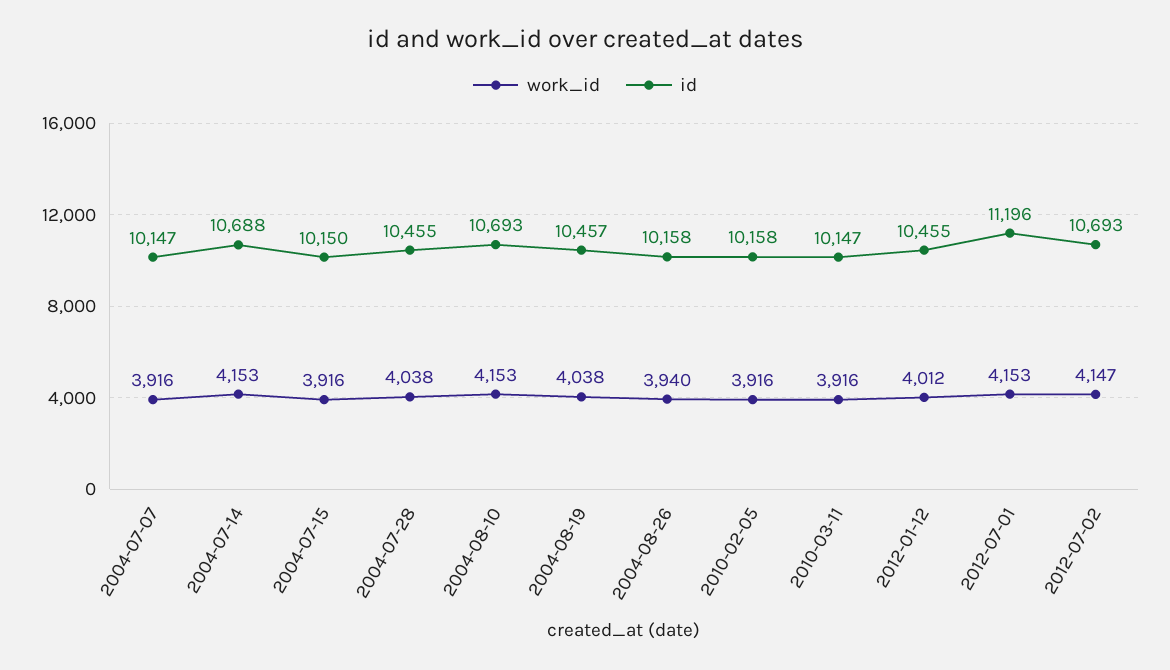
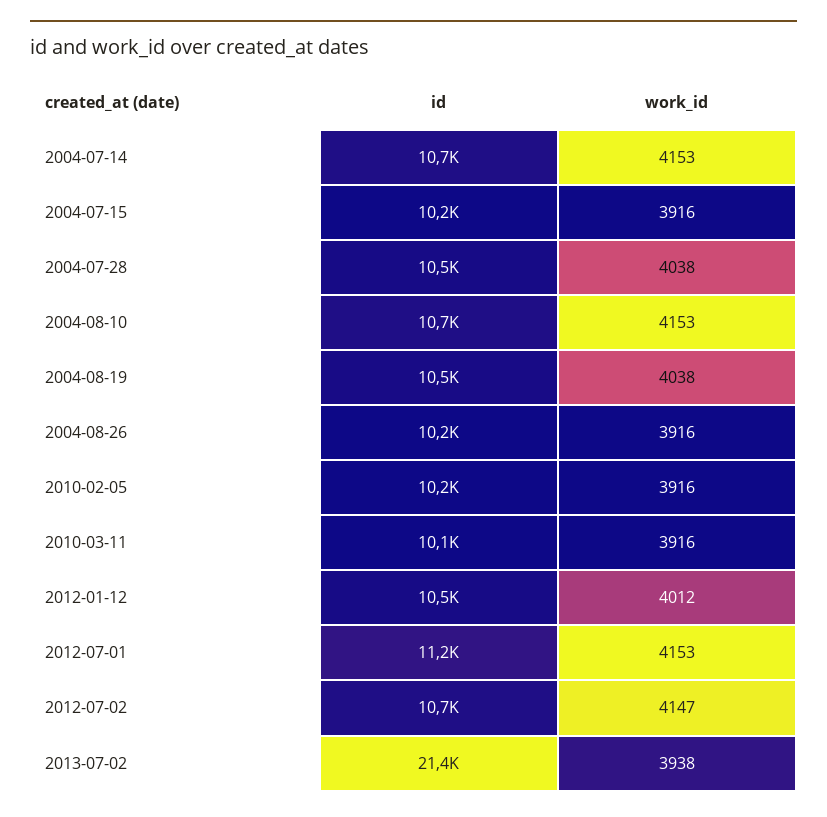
work_id, 2004-07-07: 3916 -> none
id, 2004-07-07: 10147 -> none
work_id, 2004-08-26: 3940 -> 3916
id, 2013-07-02: none -> 21400
work_id, 2013-07-02: none -> 3938

